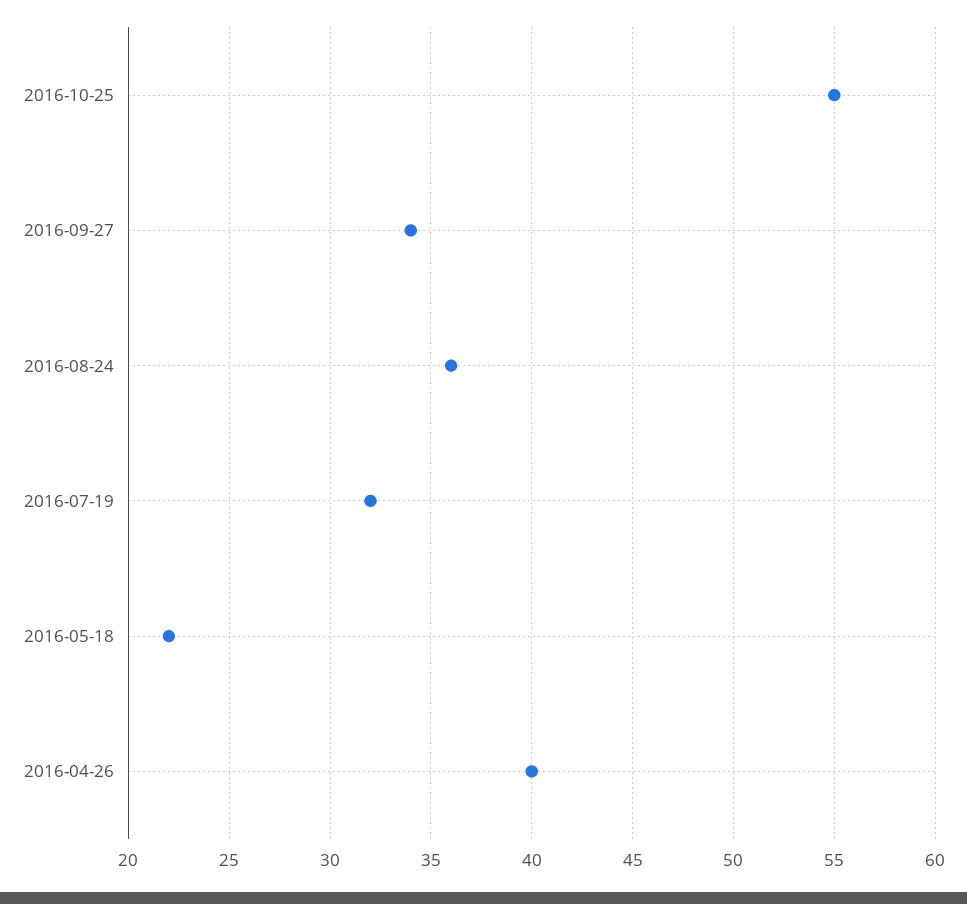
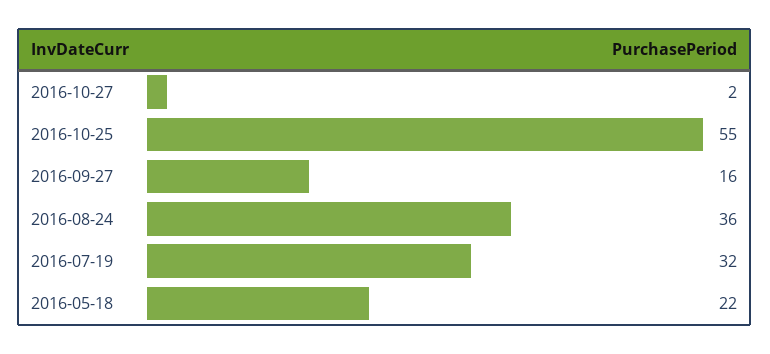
2016-09-27: 34 -> 16
2016-04-26: 40 -> none
2016-10-27: none -> 2

